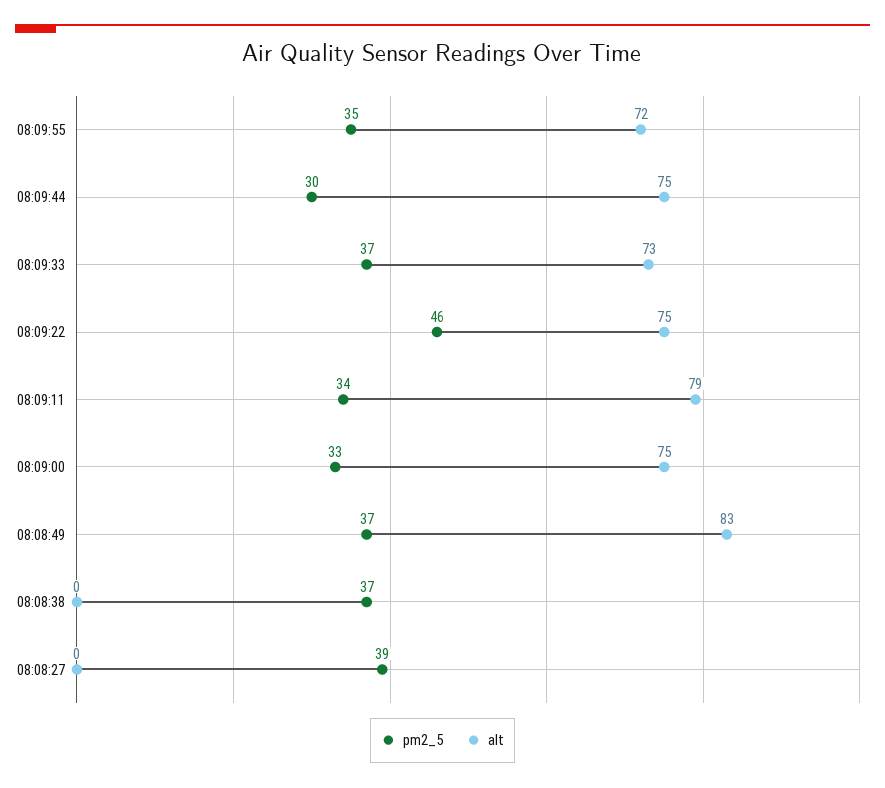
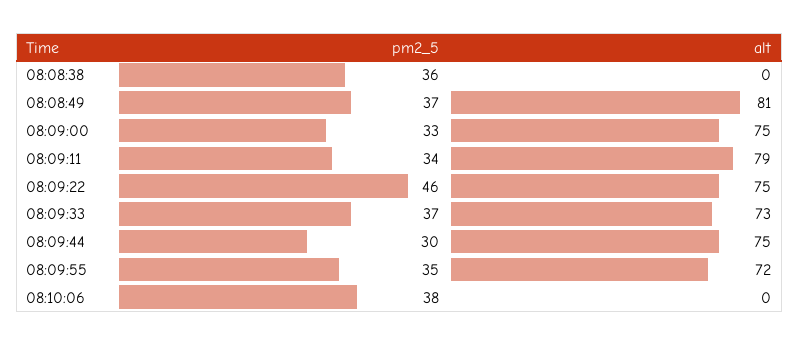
alt, 08:08:49: 83 -> 81
pm2_5, 08:08:38: 37 -> 36
pm2_5, 08:08:27: 39 -> none
alt, 08:08:27: 0 -> none
pm2_5, 08:10:06: none -> 38
alt, 08:10:06: none -> 0

